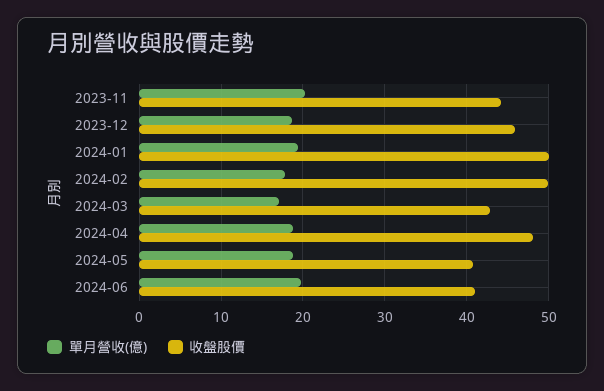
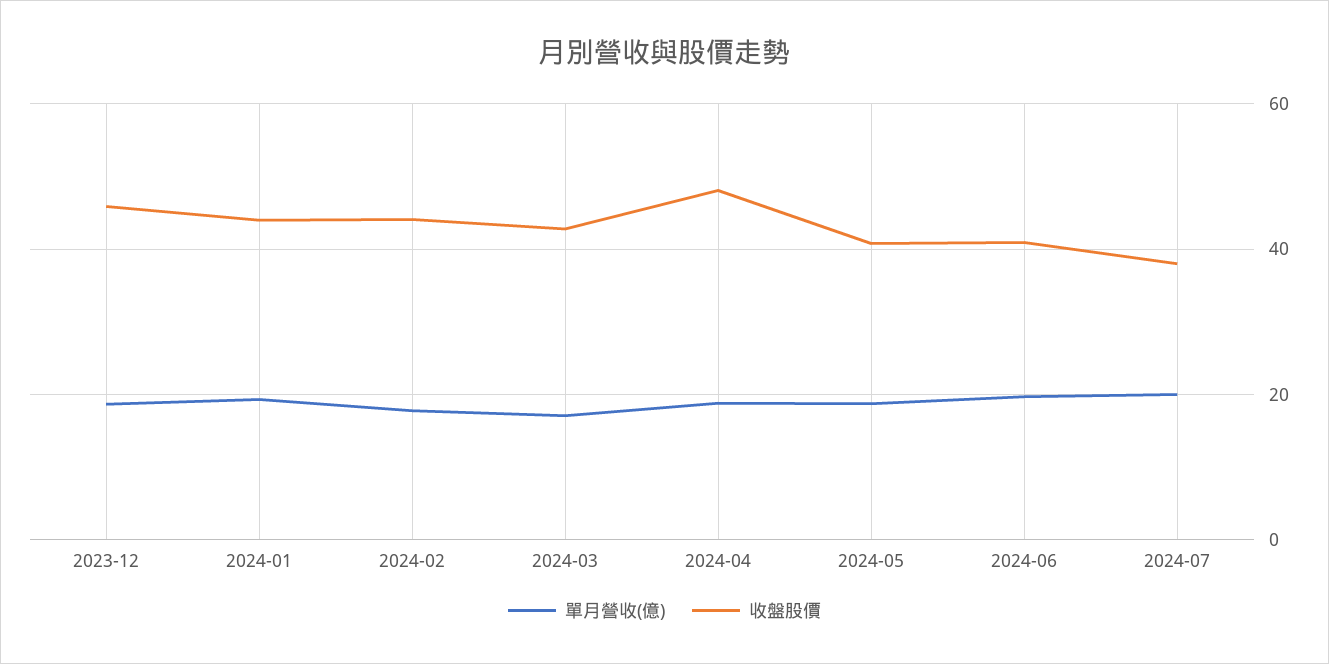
單月營收(億), 2023-11: 20 -> none
收盤股價, 2023-11: 44 -> none
收盤股價, 2024-01: 50 -> 44
收盤股價, 2024-02: 50 -> 44
單月營收(億), 2024-07: none -> 20
收盤股價, 2024-07: none -> 38

